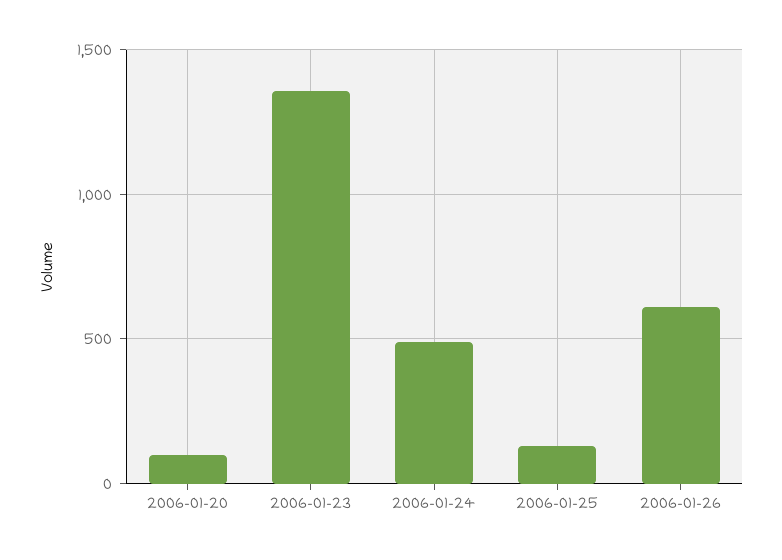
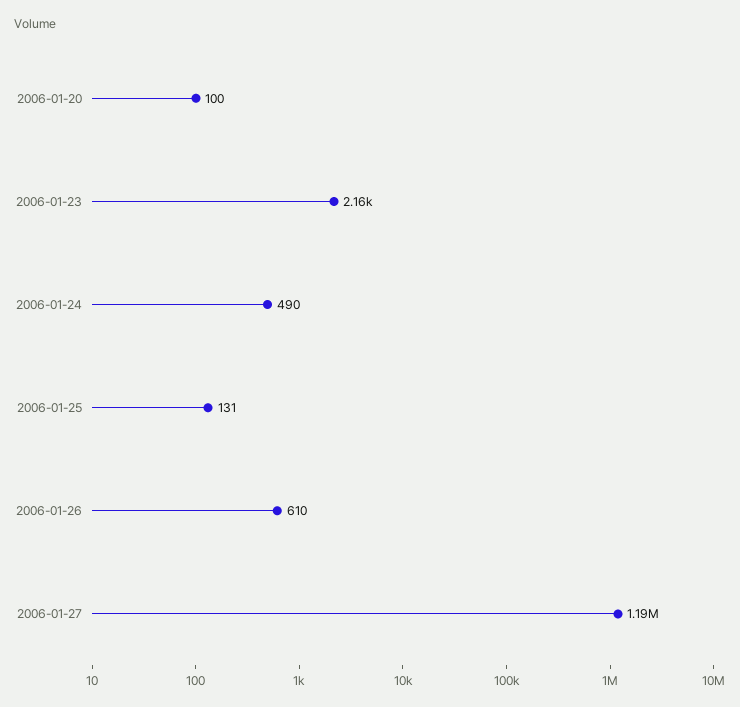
2006-01-23: 1350 -> 2160
2006-01-27: none -> 1190000

